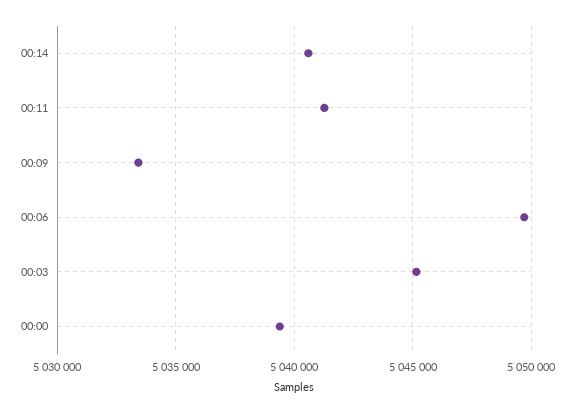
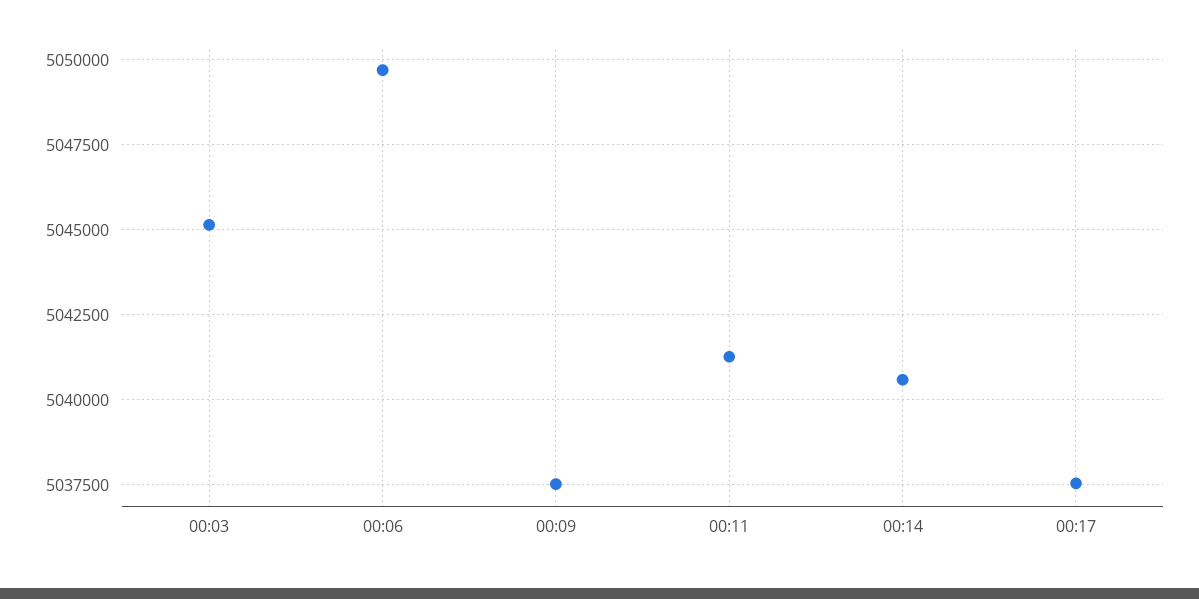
00:09: 5033500 -> 5037500
00:00: 5039500 -> none
00:17: none -> 5037500

